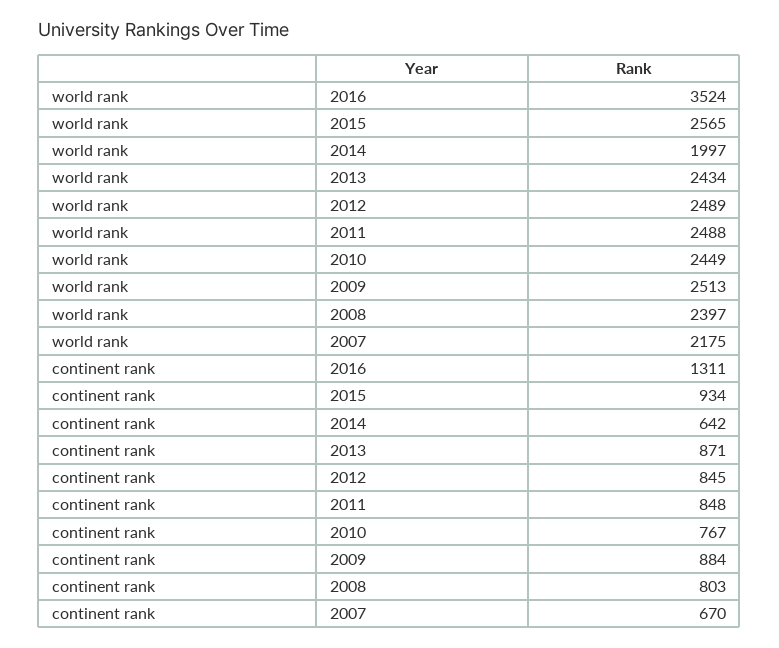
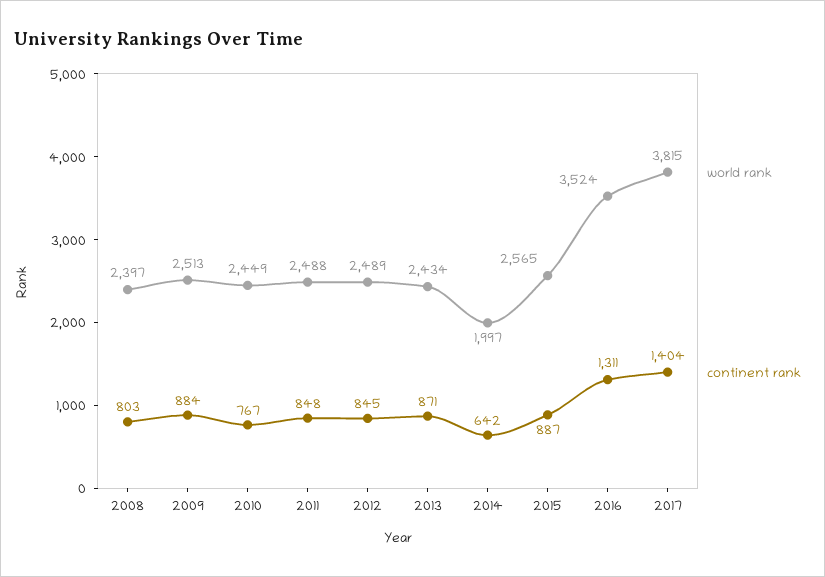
world rank, 2007: 2175 -> none
continent rank, 2015: 934 -> 887
continent rank, 2007: 670 -> none
world rank, 2017: none -> 3815
continent rank, 2017: none -> 1404

